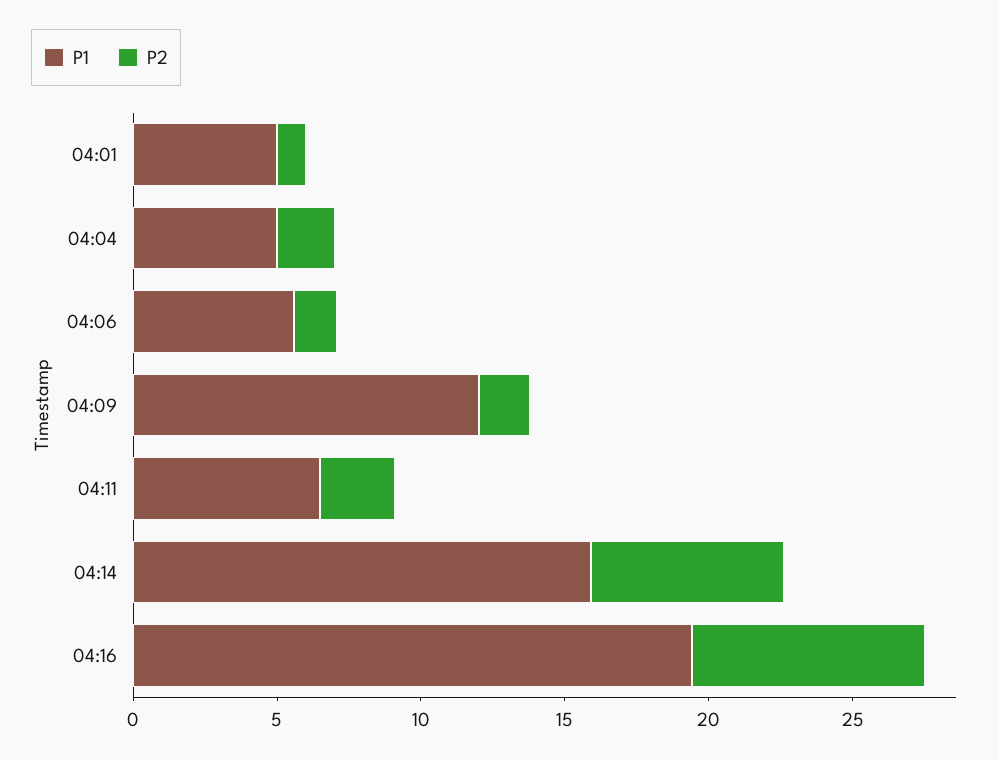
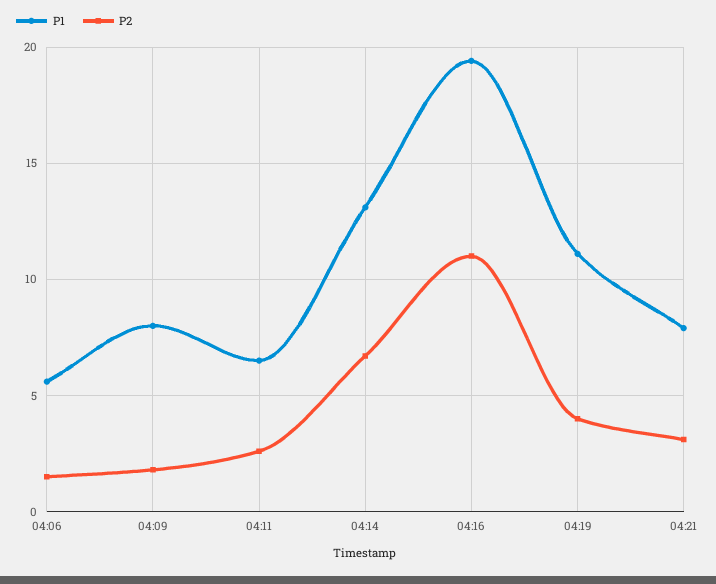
P1, 04:01: 5 -> none
P2, 04:01: 1 -> none
P1, 04:04: 5 -> none
P2, 04:04: 2 -> none
P1, 04:09: 12 -> 8
P1, 04:14: 16 -> 13
P2, 04:16: 8 -> 11
P1, 04:19: none -> 11
P2, 04:19: none -> 4
P1, 04:21: none -> 8
P2, 04:21: none -> 3

